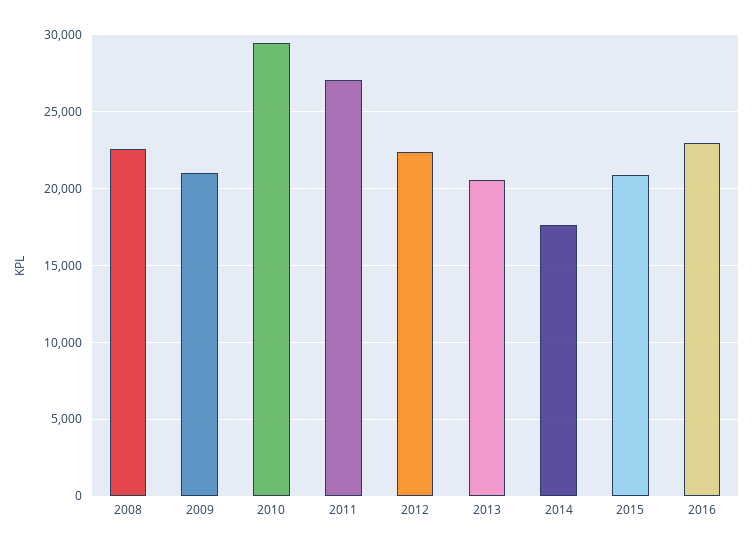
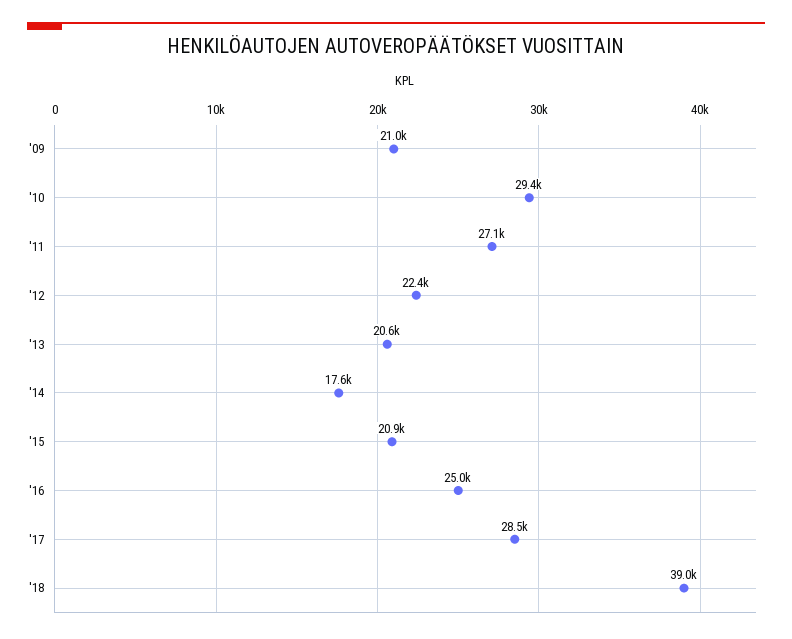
2008: 22500 -> none
2016: 23000 -> 25000
'17: none -> 28500
'18: none -> 39000

